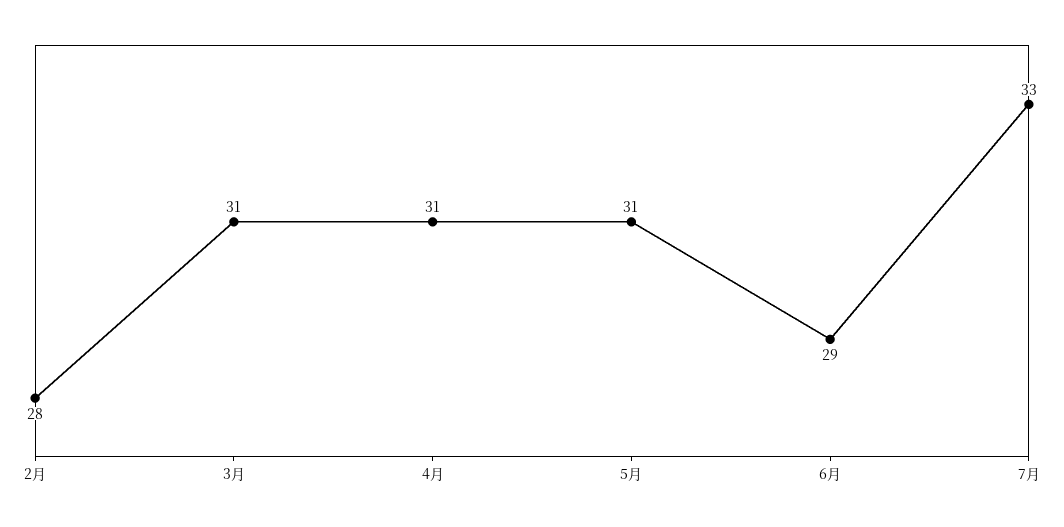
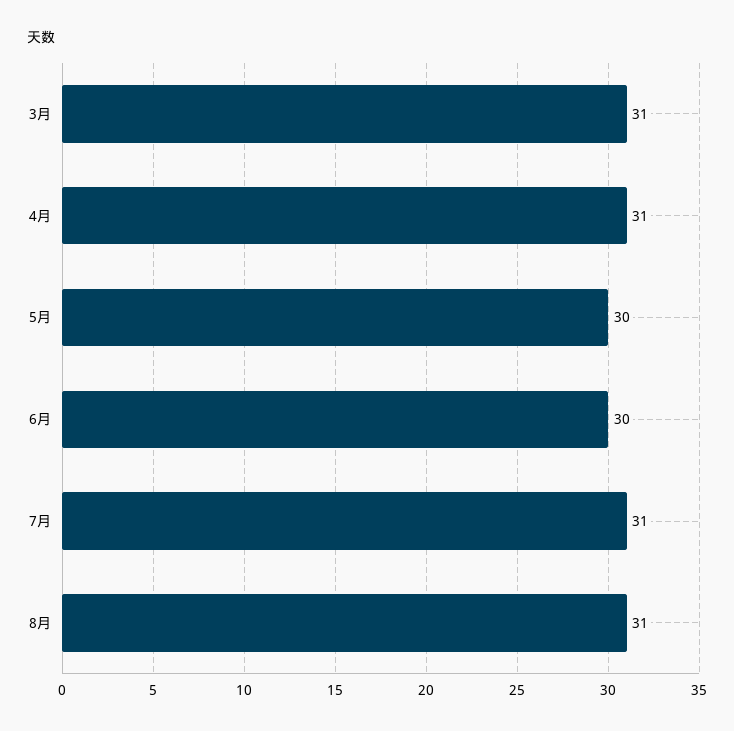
2月: 28 -> none
5月: 31 -> 30
6月: 29 -> 30
7月: 33 -> 31
8月: none -> 31

